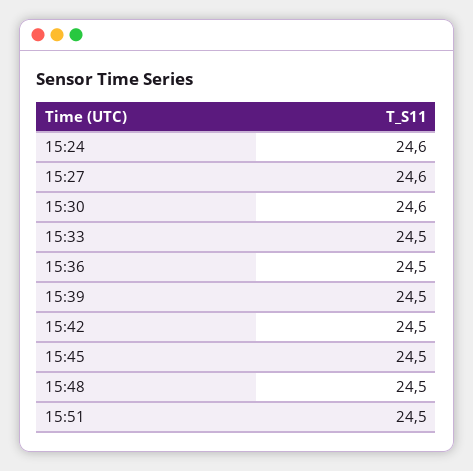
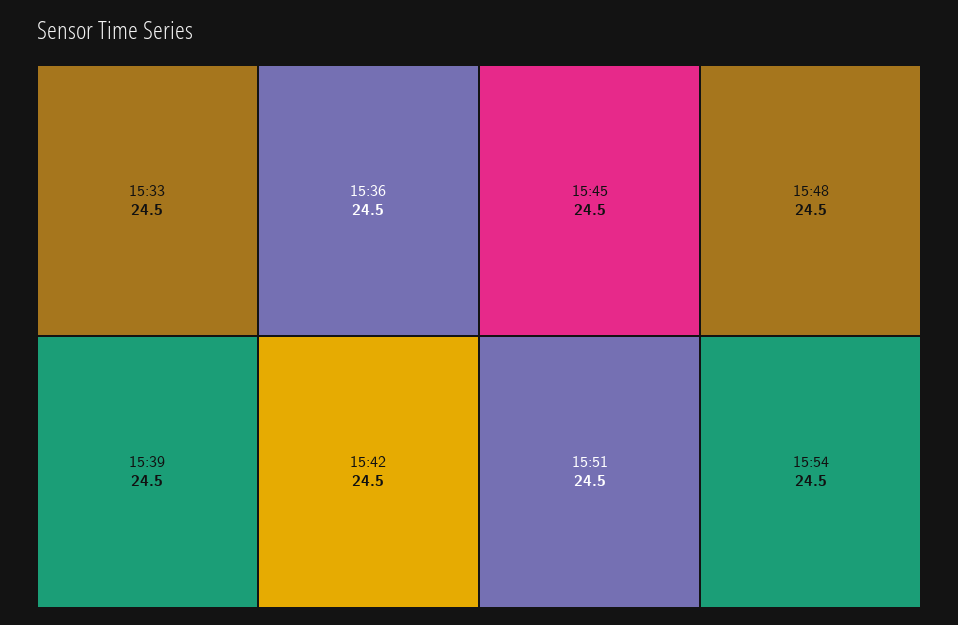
15:24: 24.6 -> none
15:27: 24.6 -> none
15:30: 24.6 -> none
15:54: none -> 24.5

